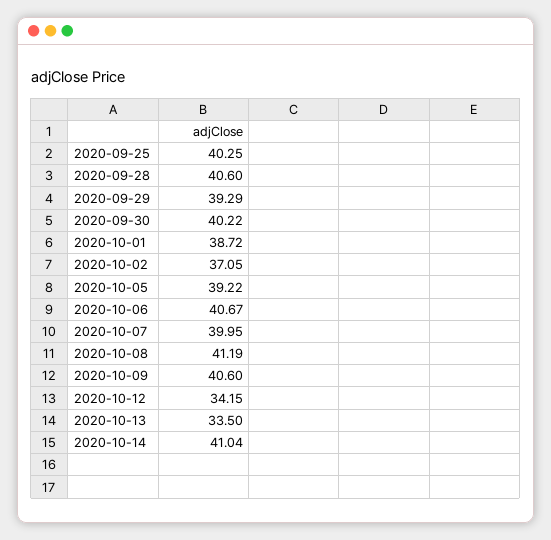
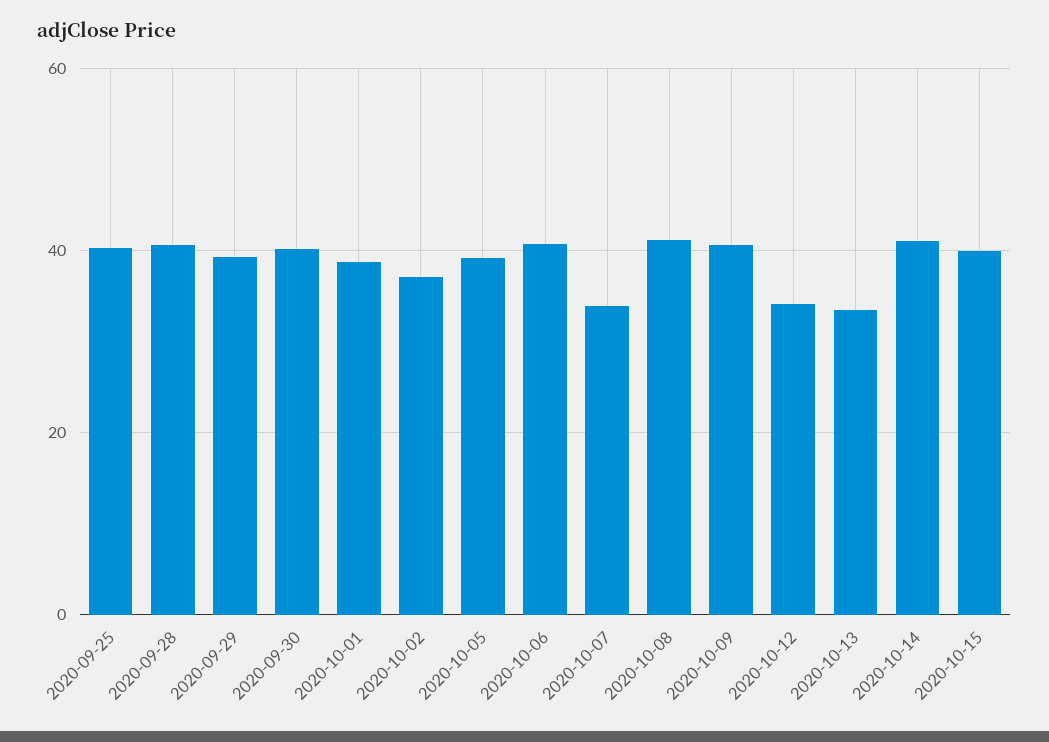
2020-10-07: 39.95 -> 34
2020-10-15: none -> 40

